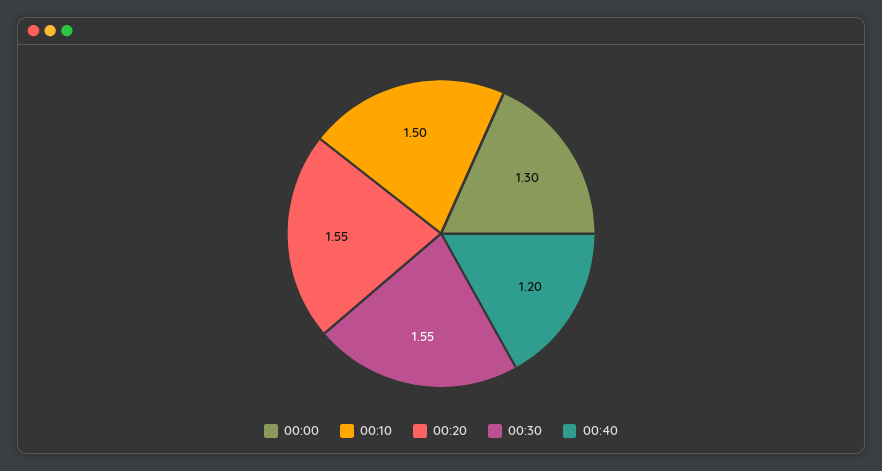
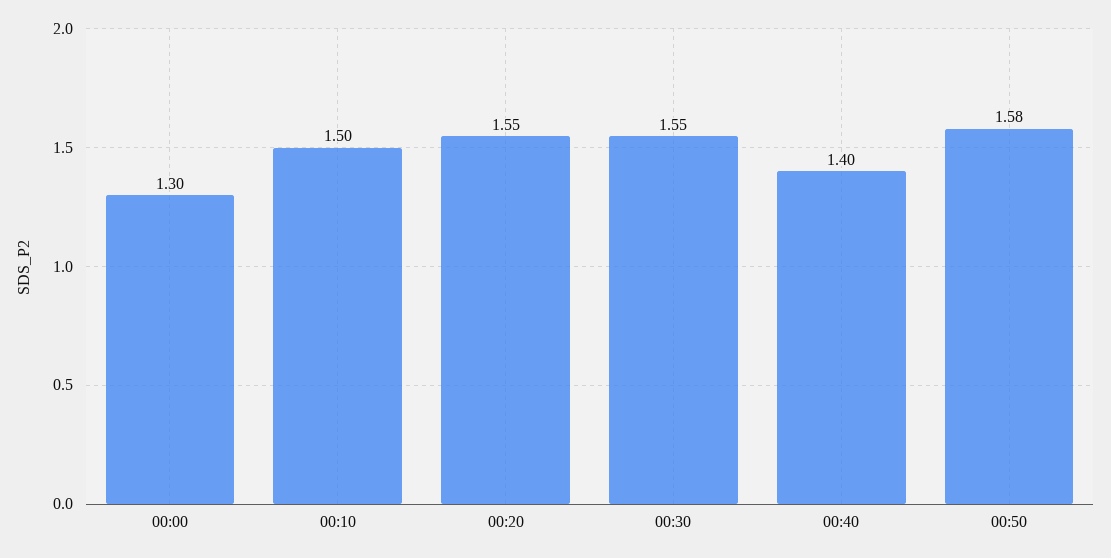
00:40: 1.2 -> 1.4
00:50: none -> 1.58

